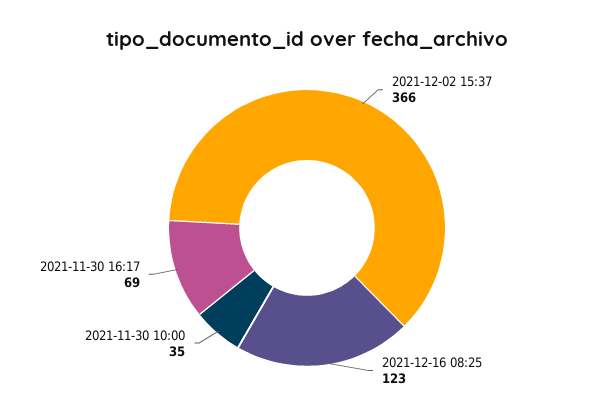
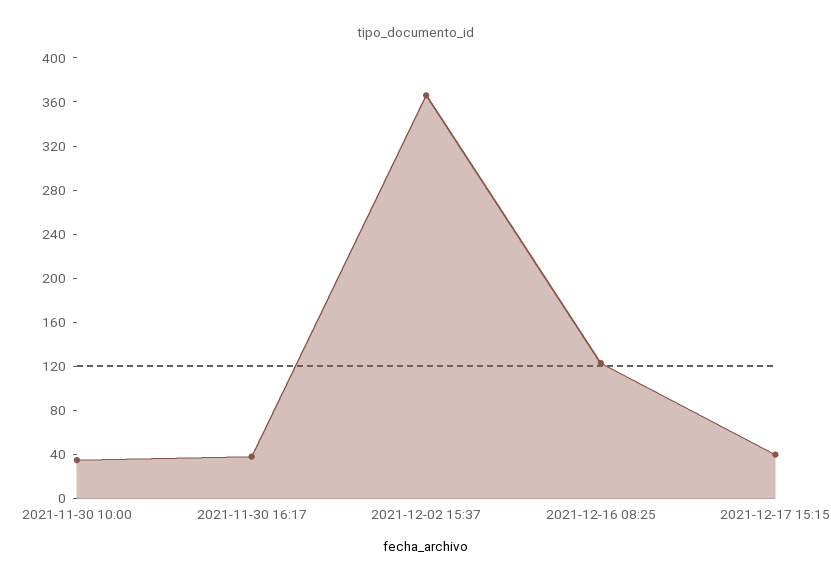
2021-11-30 16:17: 69 -> 40
2021-12-17 15:15: none -> 40

